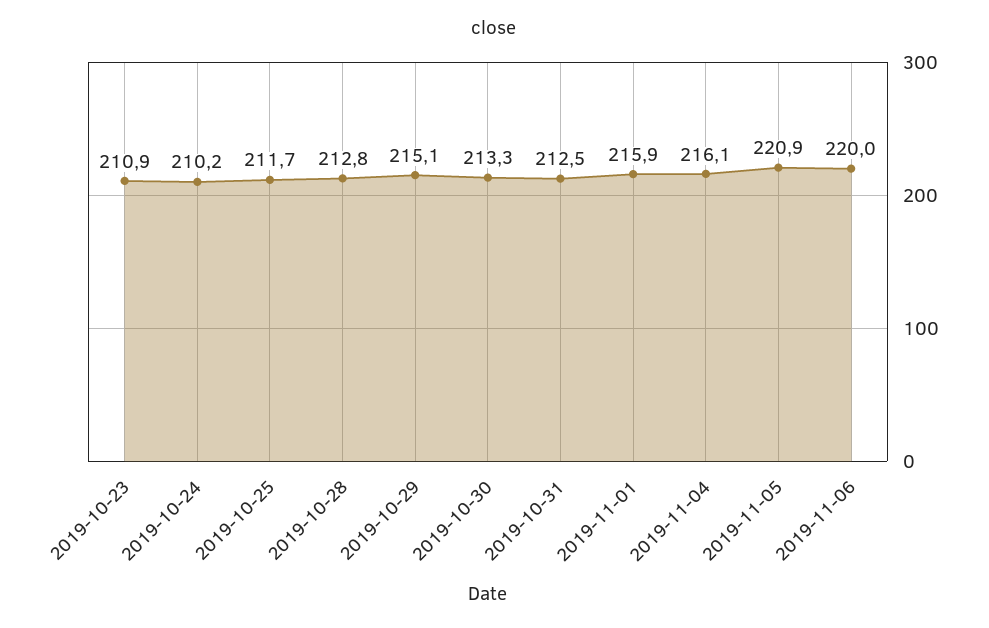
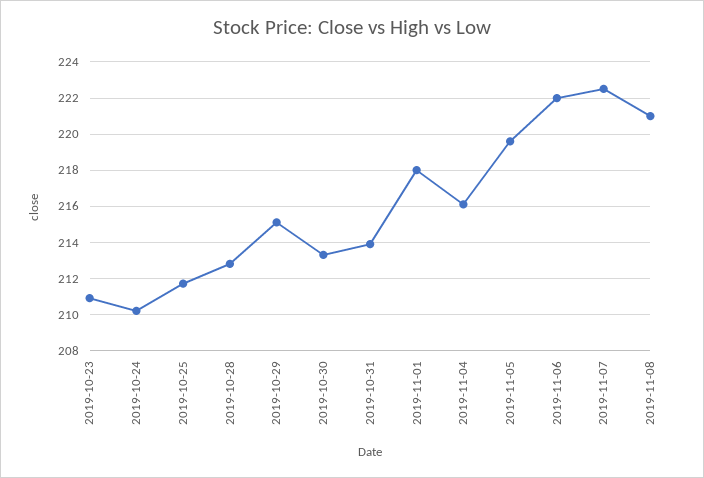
2019-10-31: 212.5 -> 214
2019-11-01: 215.9 -> 218
2019-11-05: 220.9 -> 219.5
2019-11-06: 220 -> 222
2019-11-07: none -> 222.5
2019-11-08: none -> 221

